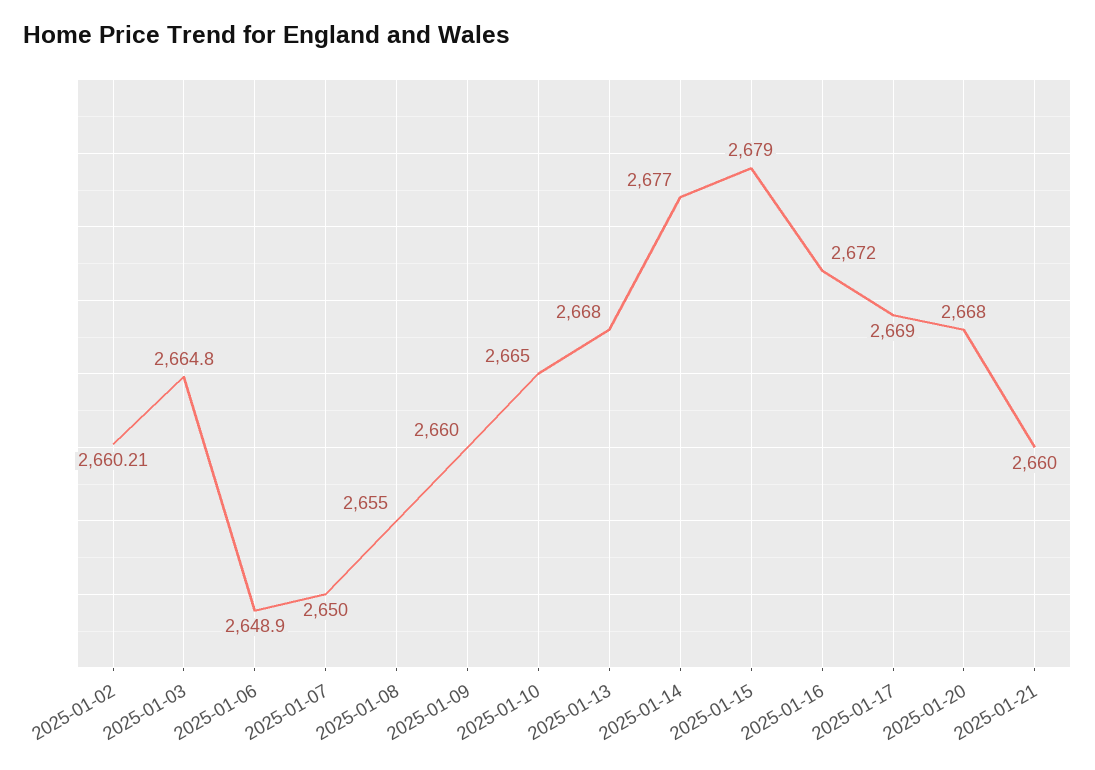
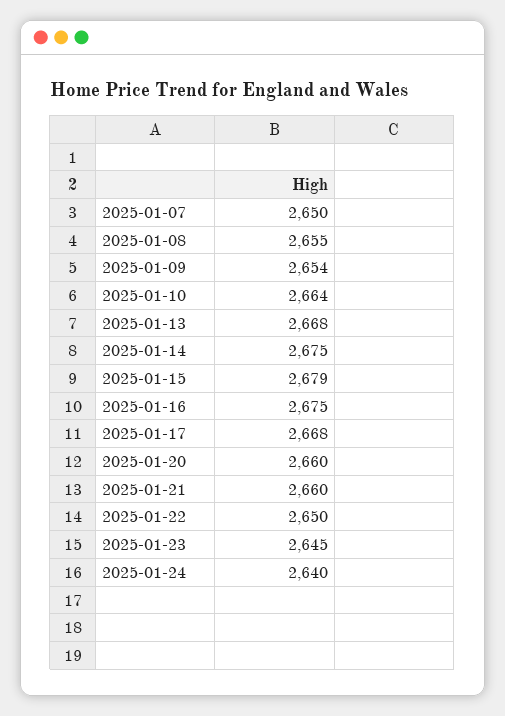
2025-01-02: 2660.21 -> none
2025-01-03: 2664.8 -> none
2025-01-06: 2648.9 -> none
2025-01-09: 2660 -> 2654
2025-01-10: 2665 -> 2664
2025-01-14: 2677 -> 2675
2025-01-16: 2672 -> 2675
2025-01-17: 2669 -> 2668
2025-01-20: 2668 -> 2660
2025-01-22: none -> 2650
2025-01-23: none -> 2645
2025-01-24: none -> 2640

